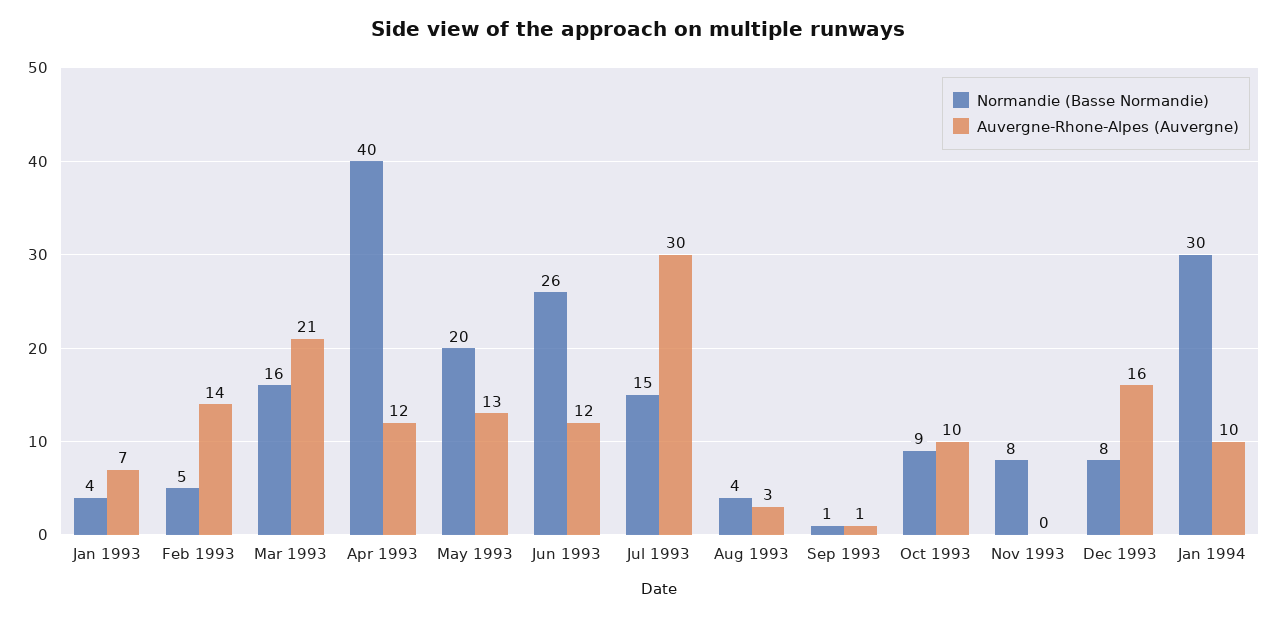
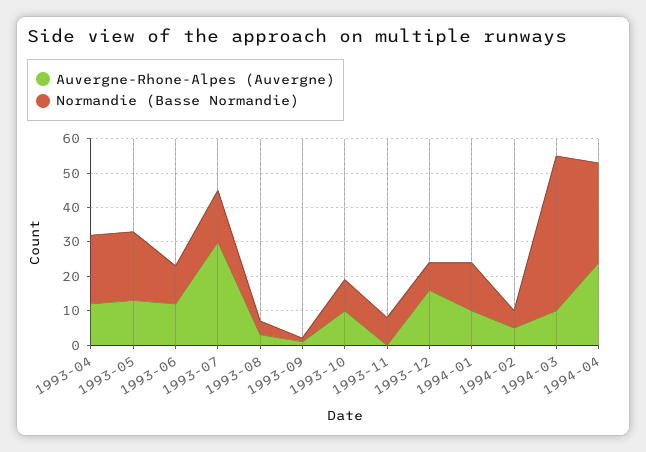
Normandie (Basse Normandie), Jan 1993: 4 -> none
Auvergne-Rhone-Alpes (Auvergne), Jan 1993: 7 -> none
Normandie (Basse Normandie), Feb 1993: 5 -> none
Auvergne-Rhone-Alpes (Auvergne), Feb 1993: 14 -> none
Normandie (Basse Normandie), Mar 1993: 16 -> none
Auvergne-Rhone-Alpes (Auvergne), Mar 1993: 21 -> none
Normandie (Basse Normandie), Apr 1993: 40 -> 20
Normandie (Basse Normandie), Jun 1993: 26 -> 10
Normandie (Basse Normandie), Jan 1994: 30 -> 15
Auvergne-Rhone-Alpes (Auvergne), 1994-02: none -> 5
Normandie (Basse Normandie), 1994-02: none -> 5
Auvergne-Rhone-Alpes (Auvergne), 1994-03: none -> 10
Normandie (Basse Normandie), 1994-03: none -> 45
Auvergne-Rhone-Alpes (Auvergne), 1994-04: none -> 25
Normandie (Basse Normandie), 1994-04: none -> 30

